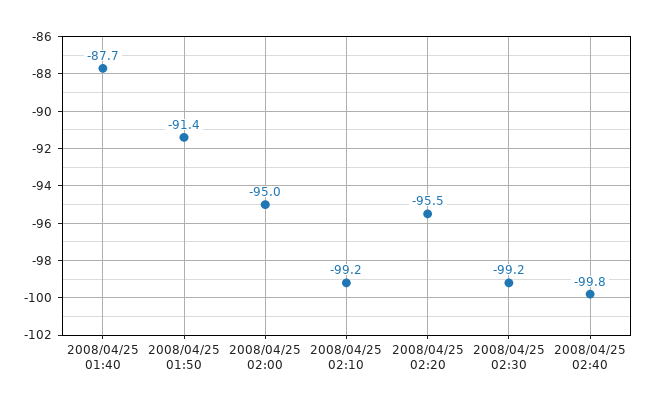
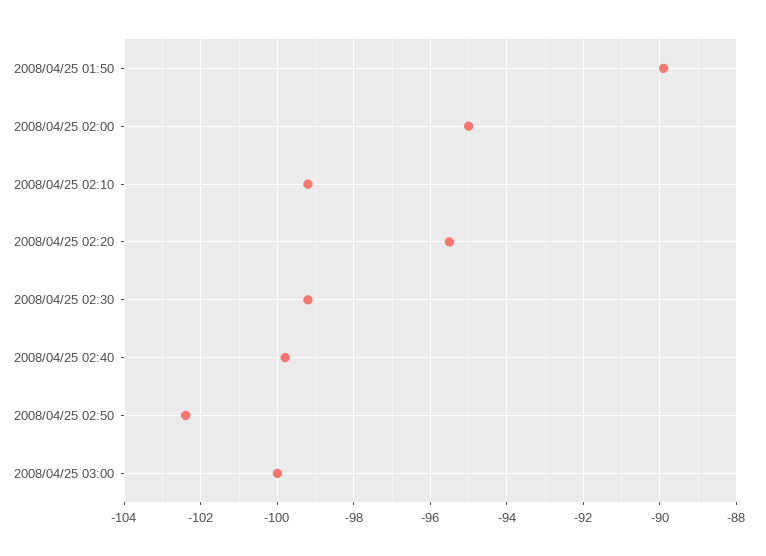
2008/04/25 01:40: -87.7 -> none
2008/04/25 01:50: -91.4 -> -90
2008/04/25 02:50: none -> -102.5
2008/04/25 03:00: none -> -100

